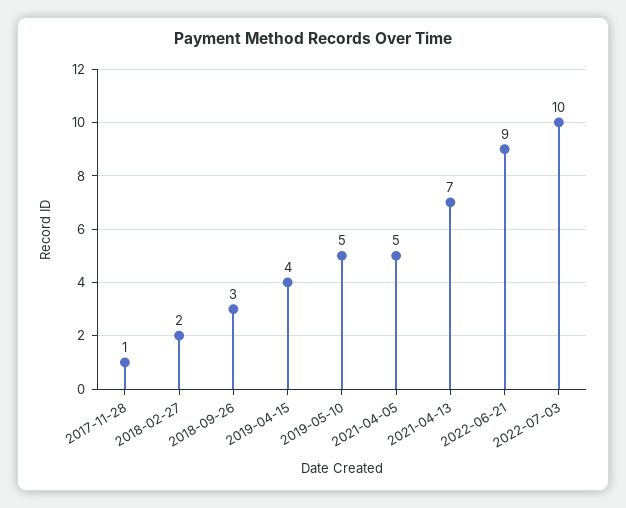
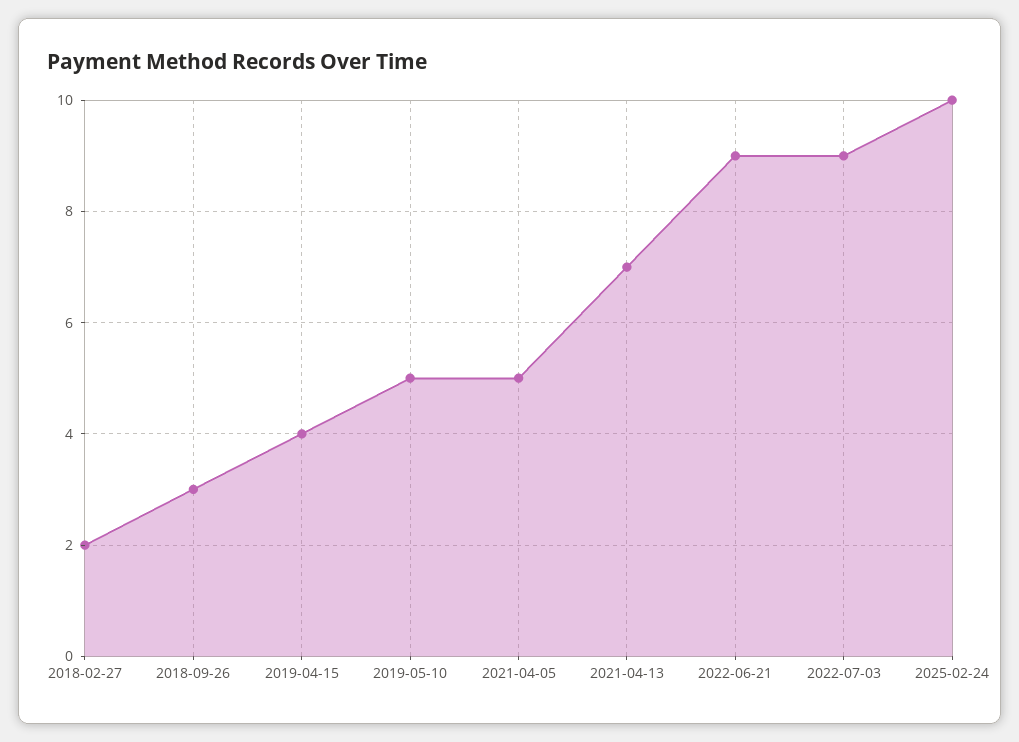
2017-11-28: 1 -> none
2022-07-03: 10 -> 9
2025-02-24: none -> 10

